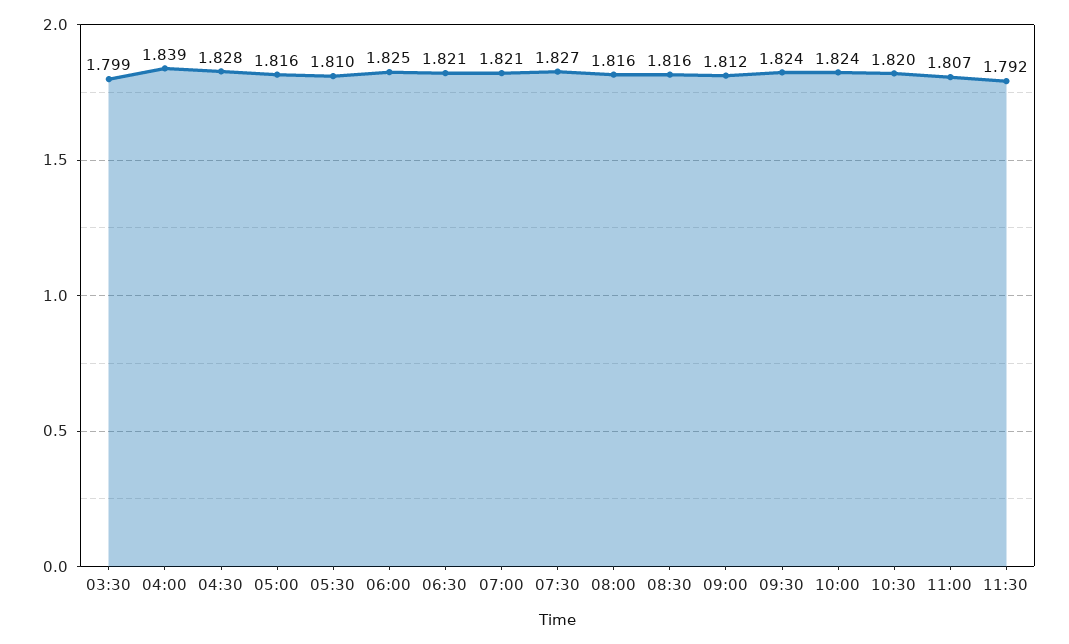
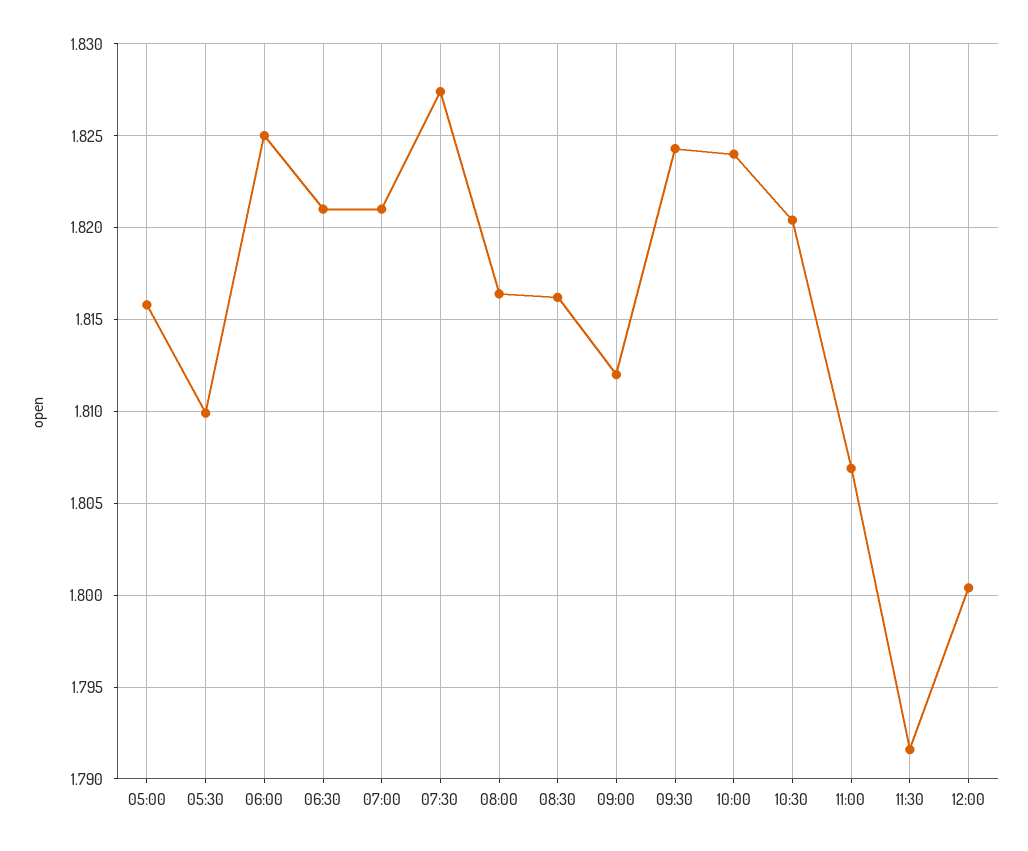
03:30: 1.799 -> none
04:00: 1.839 -> none
04:30: 1.828 -> none
12:00: none -> 1.8005

